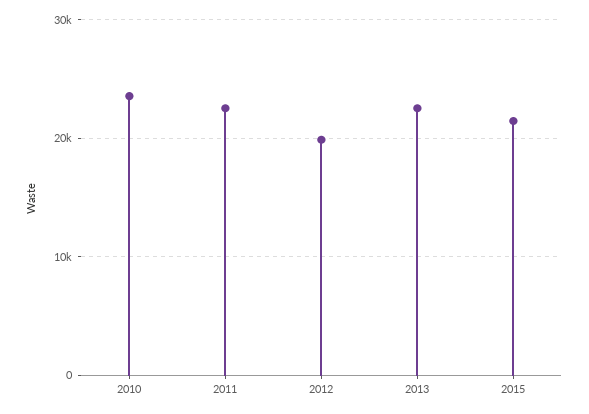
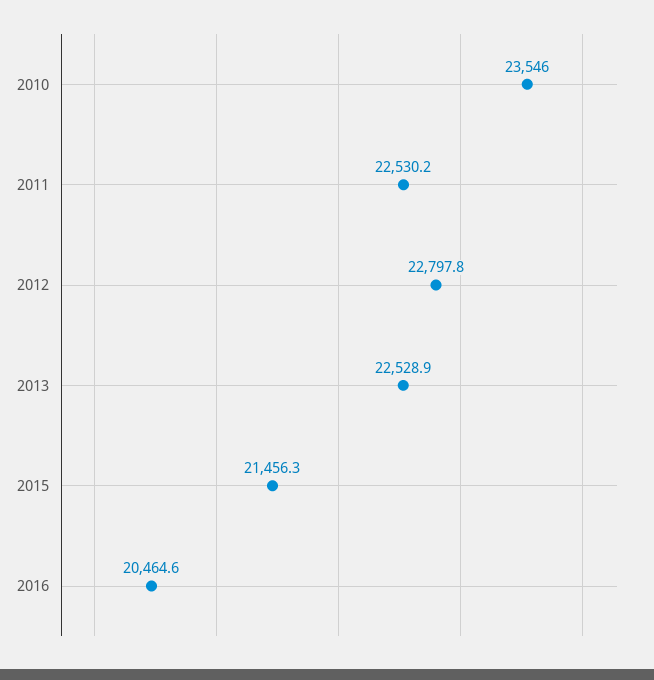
2012: 20000 -> 22797.8
2016: none -> 20464.6

